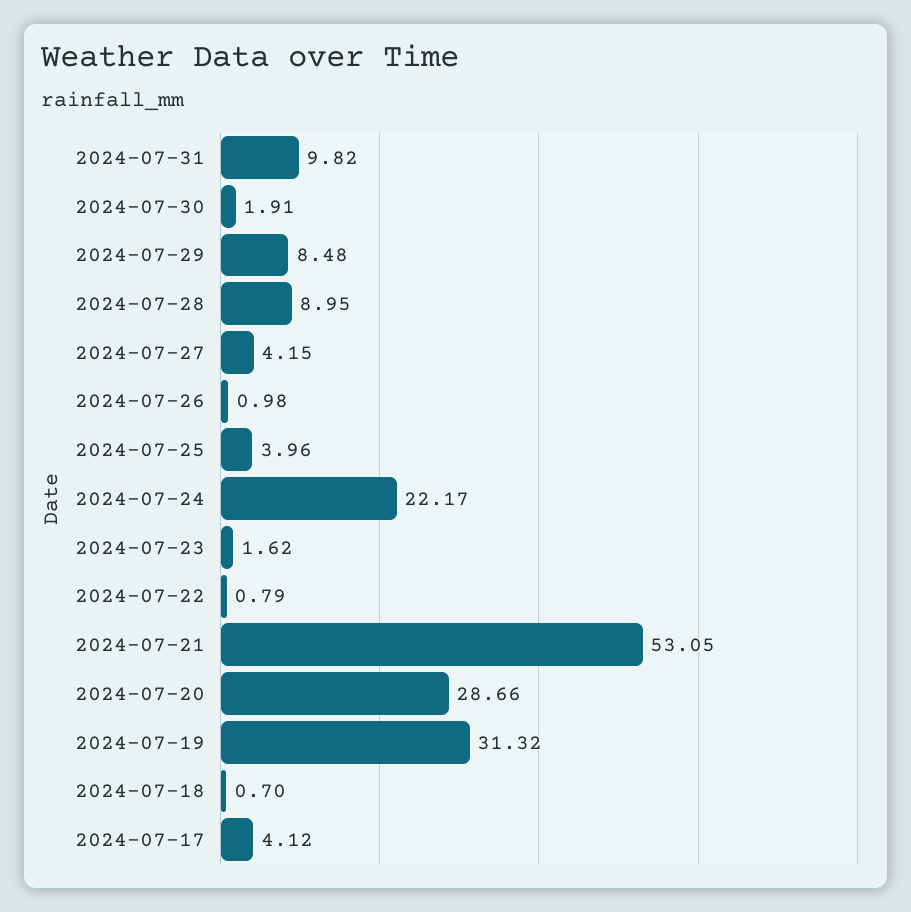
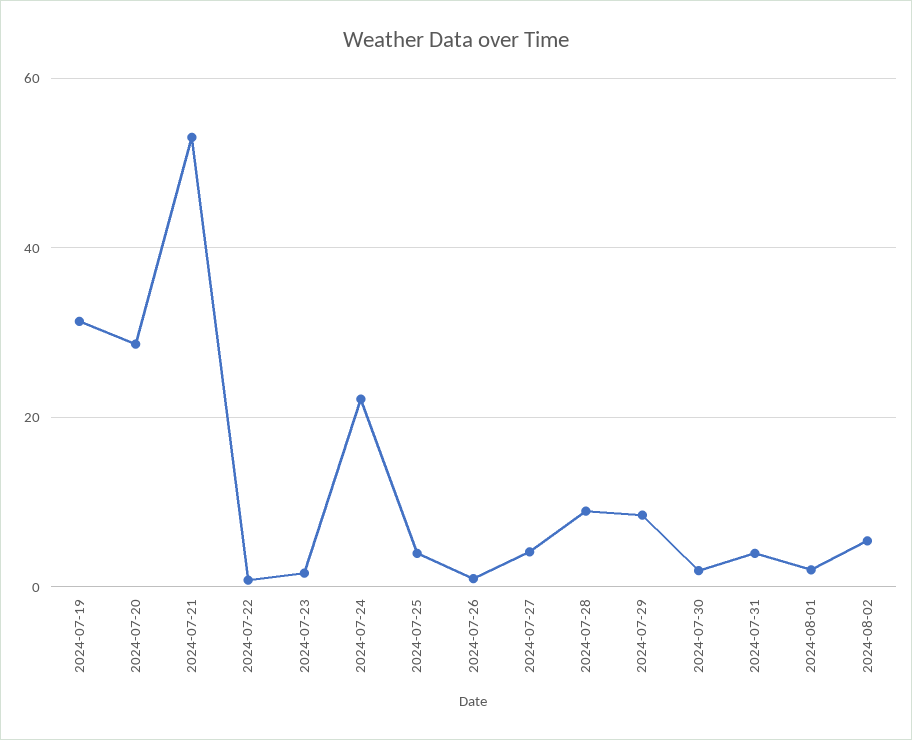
2024-07-31: 9.82 -> 4
2024-07-18: 0.7 -> none
2024-07-17: 4.12 -> none
2024-08-01: none -> 2
2024-08-02: none -> 6

